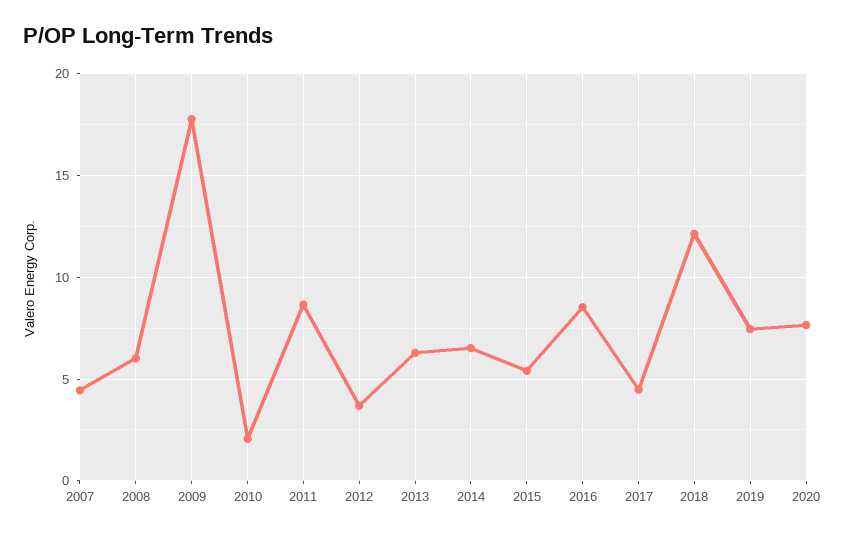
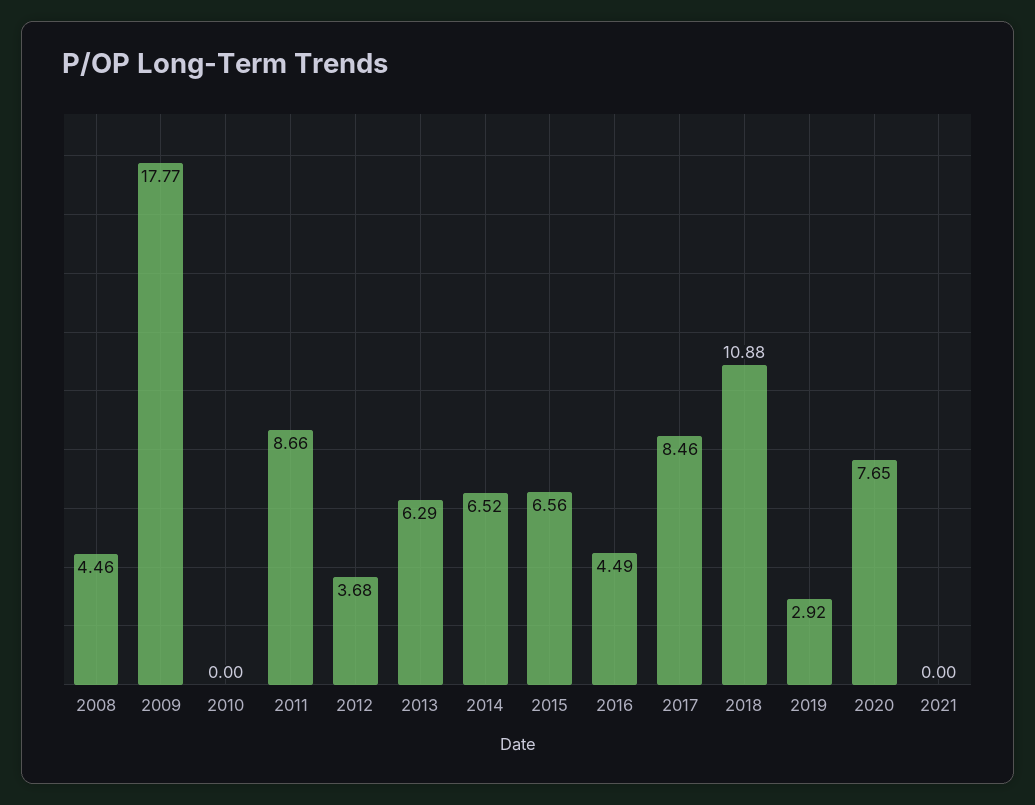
2007: 4.5 -> none
2008: 6 -> 4.46
2010: 2 -> 0
2015: 5.5 -> 6.56
2016: 8.5 -> 4.49
2017: 4.5 -> 8.46
2018: 12 -> 10.88
2019: 7.5 -> 2.92
2021: none -> 0

